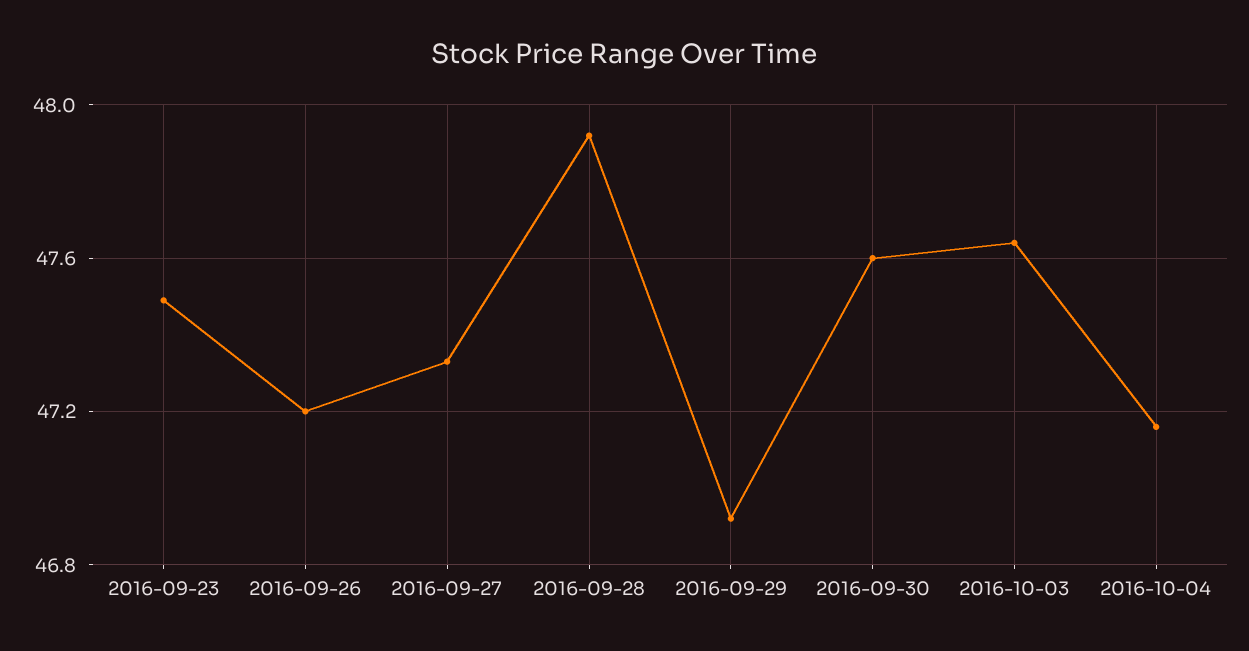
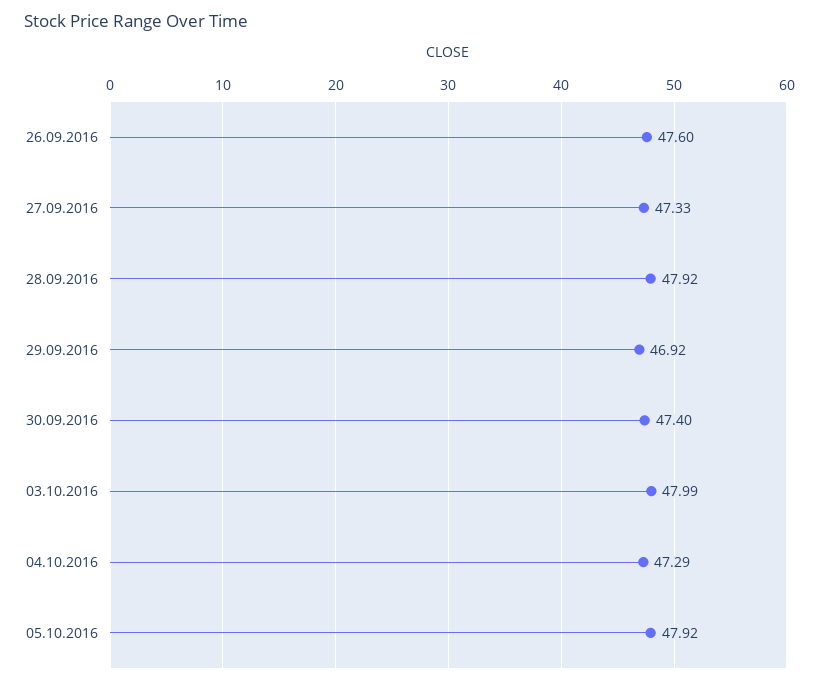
2016-09-23: 47.5 -> none
2016-09-26: 47.2 -> 47.6
2016-09-30: 47.6 -> 47.4
2016-10-03: 47.65 -> 47.99
2016-10-04: 47.15 -> 47.29
05.10.2016: none -> 47.92

